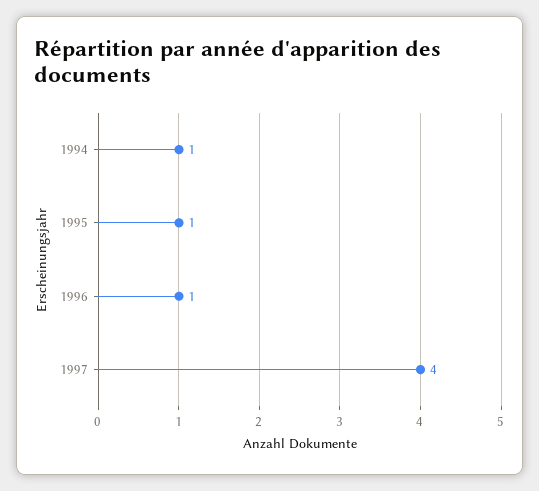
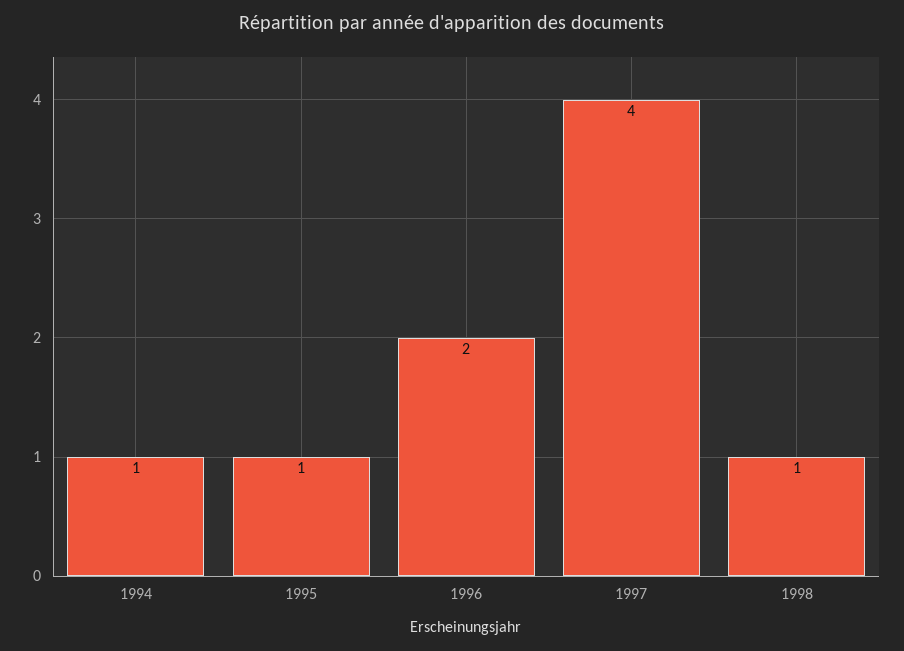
1996: 1 -> 2
1998: none -> 1

